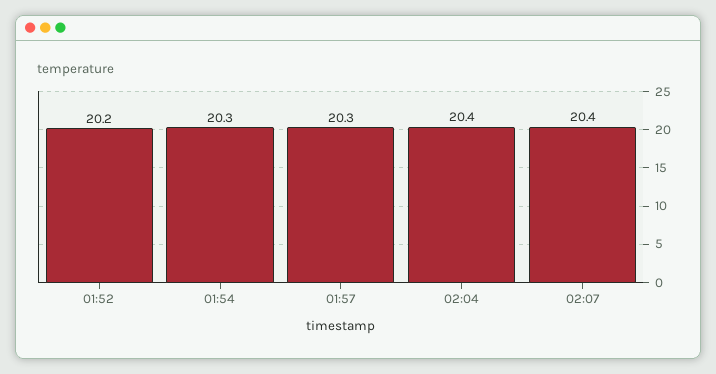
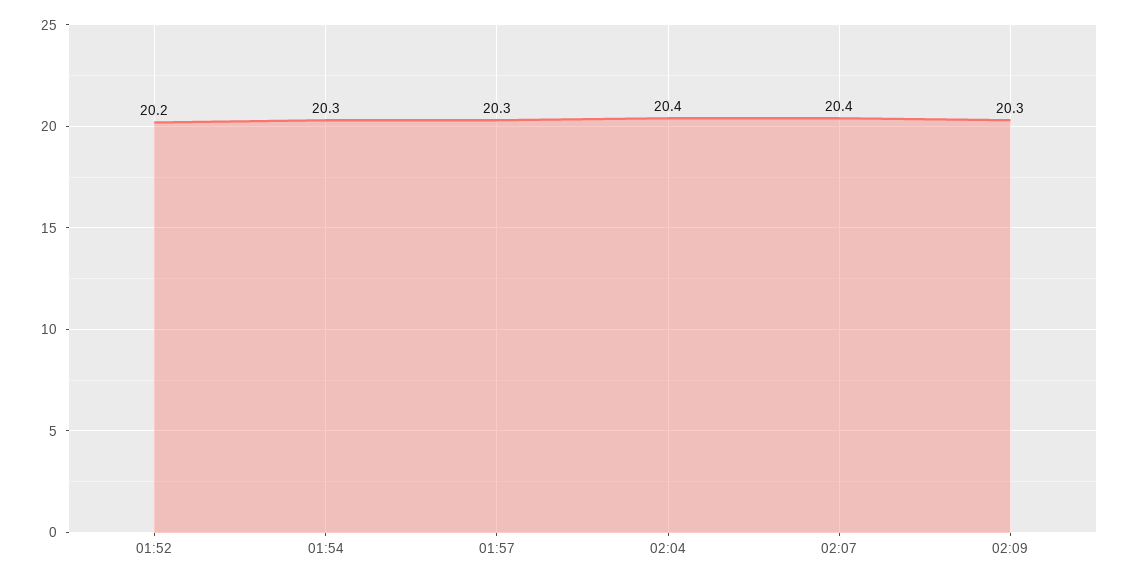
02:09: none -> 20.3

